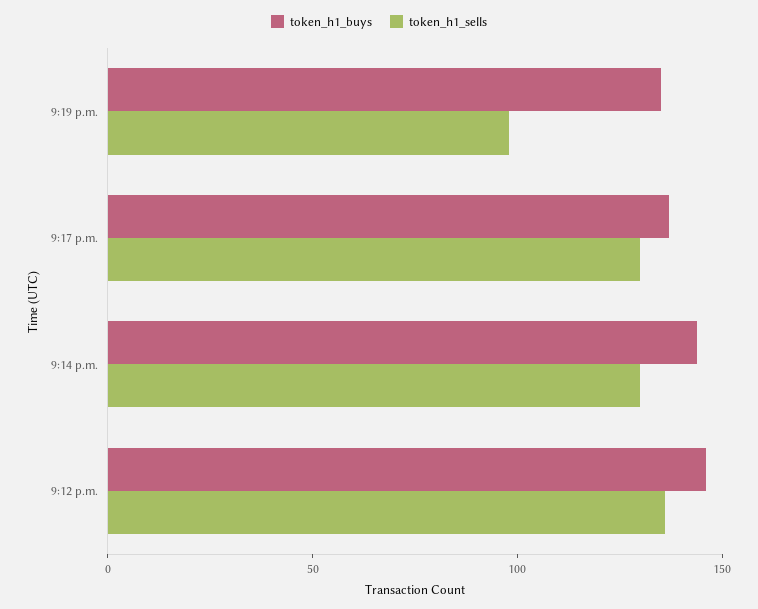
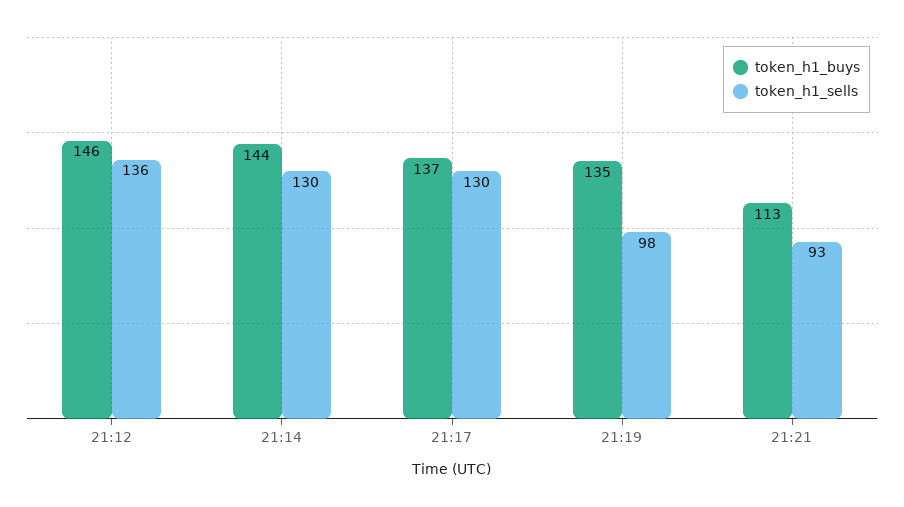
token_h1_buys, 21:21: none -> 113
token_h1_sells, 21:21: none -> 93

